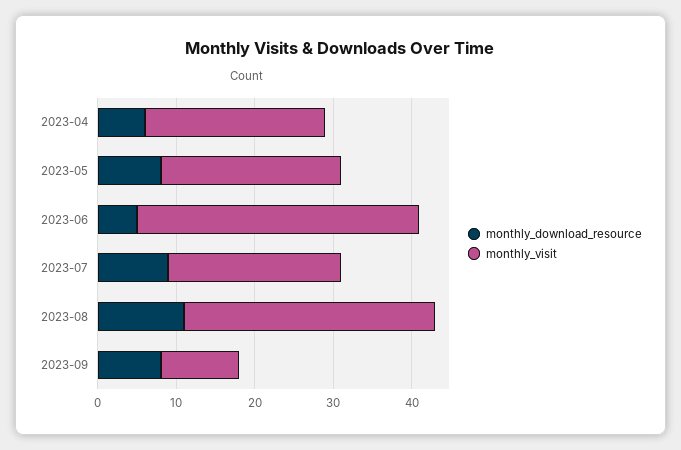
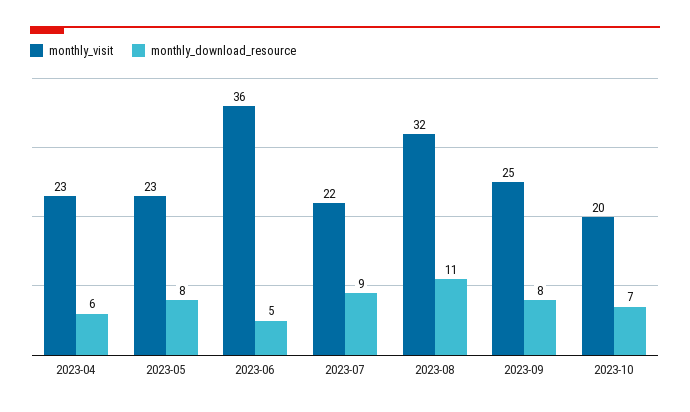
monthly_visit, 2023-09: 10 -> 25
monthly_visit, 2023-10: none -> 20
monthly_download_resource, 2023-10: none -> 7

